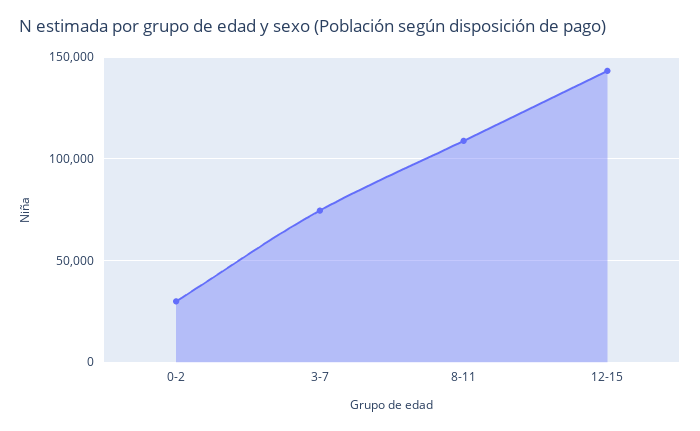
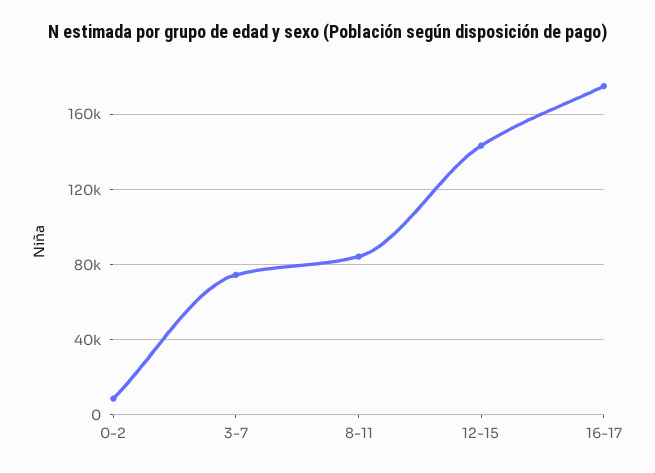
0-2: 30000 -> 10000
8-11: 110000 -> 85000
16-17: none -> 175000

